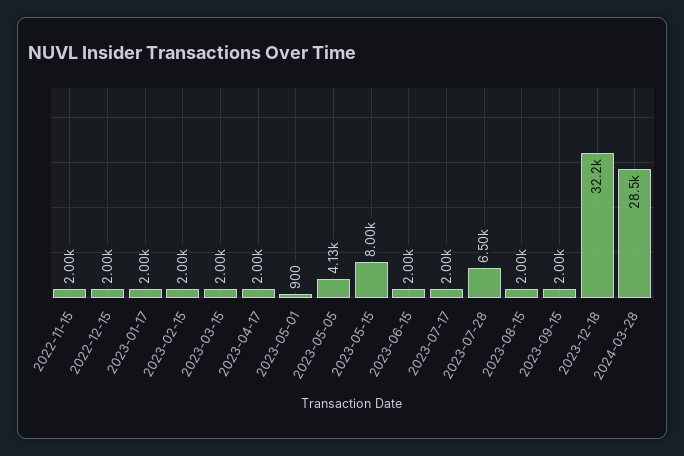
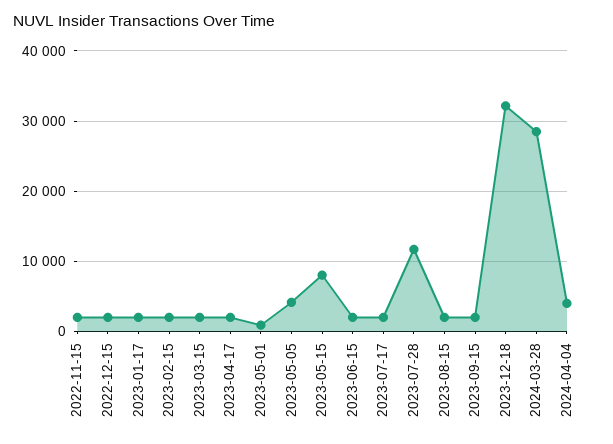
2023-07-28: 6500 -> 12000
2024-04-04: none -> 4000

